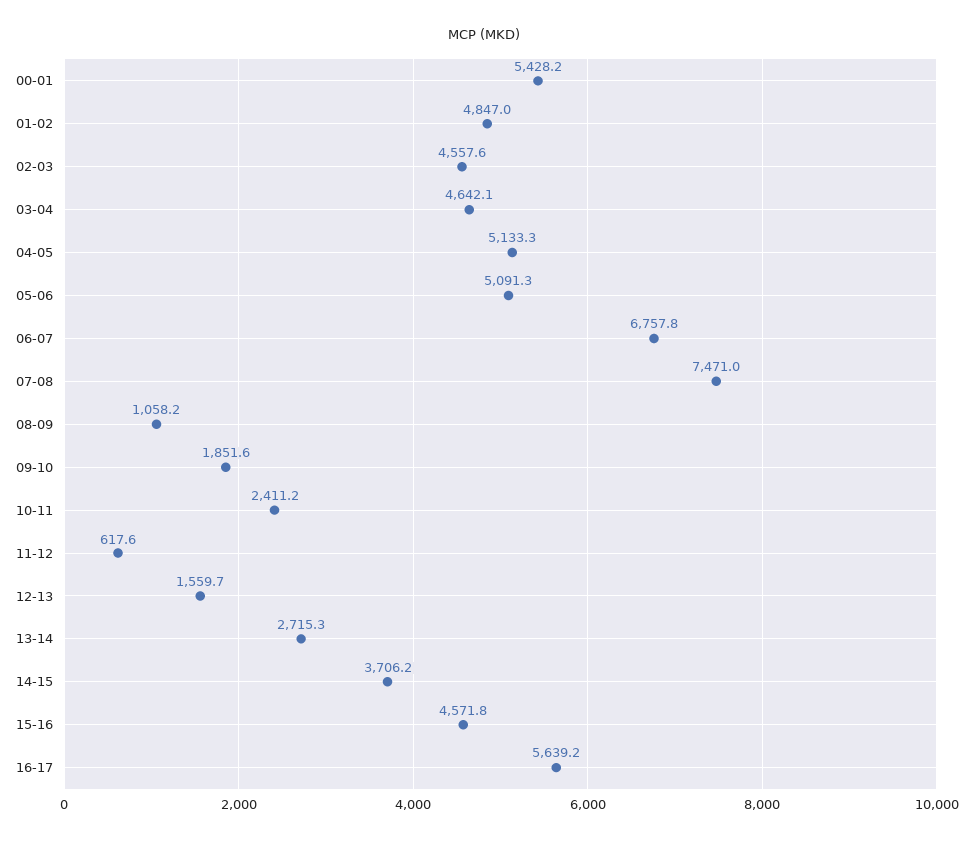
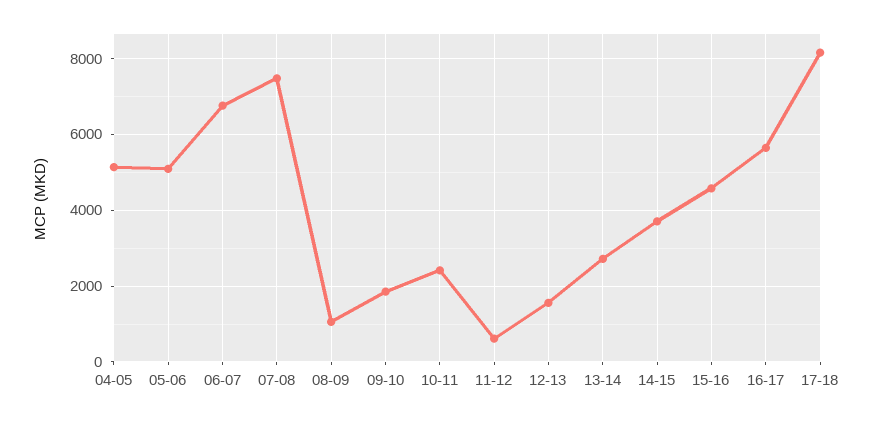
00-01: 5428.2 -> none
01-02: 4847 -> none
02-03: 4557.6 -> none
03-04: 4642.1 -> none
17-18: none -> 8200

